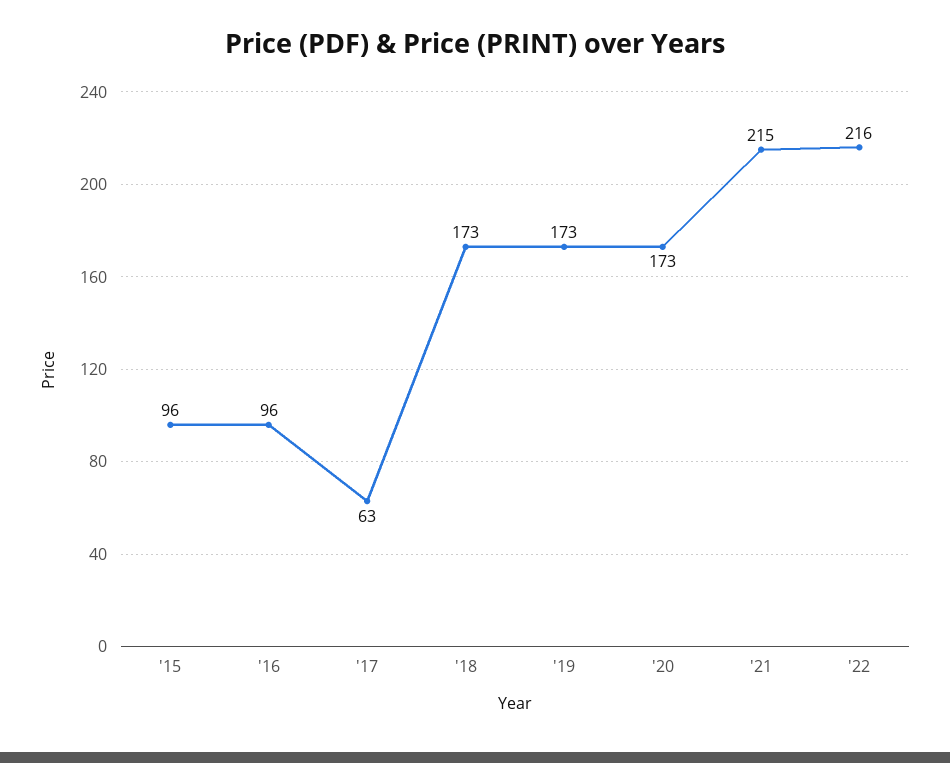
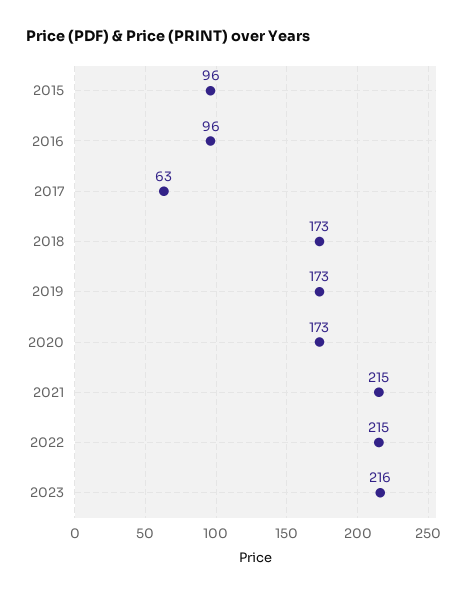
'22: 216 -> 215
2023: none -> 216

